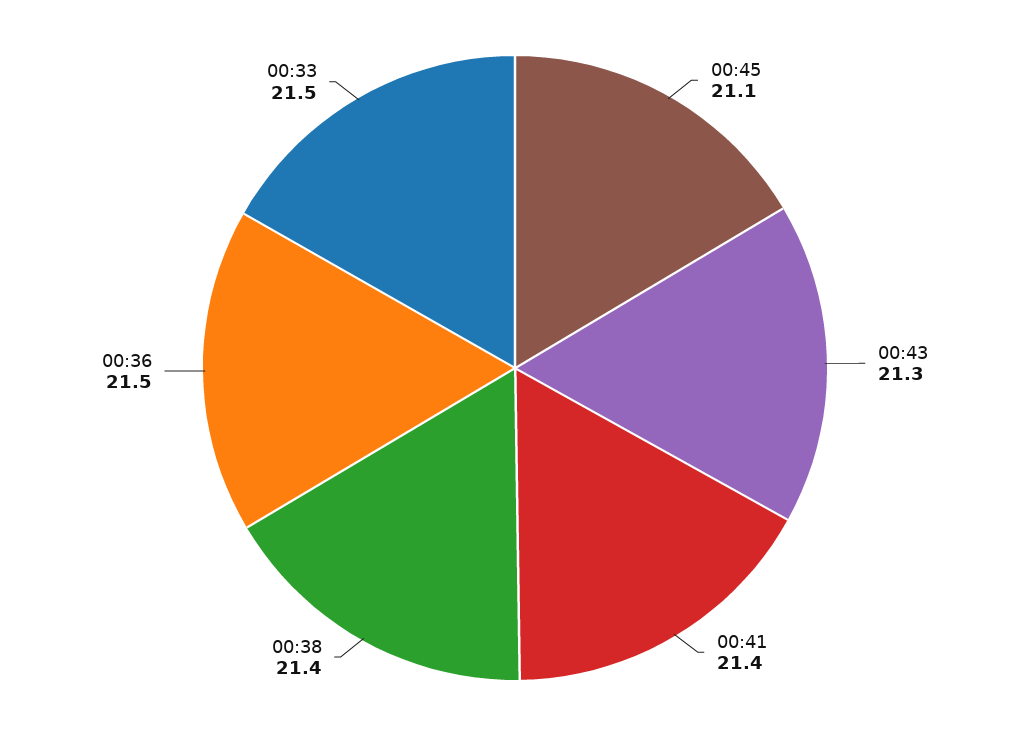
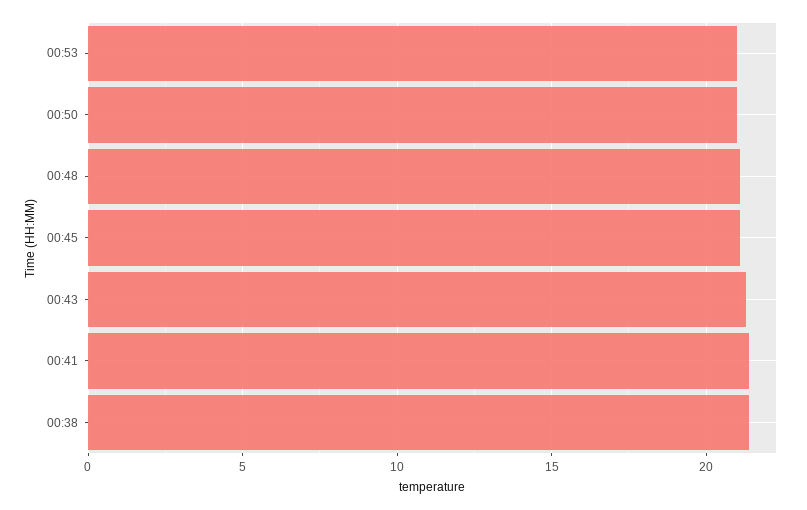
00:36: 21.5 -> none
00:33: 21.5 -> none
00:53: none -> 21
00:50: none -> 21
00:48: none -> 21

